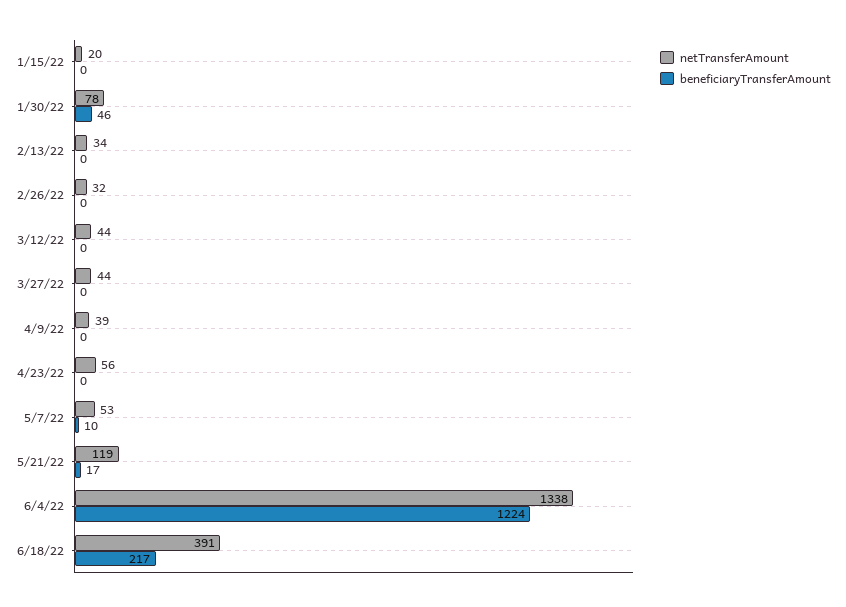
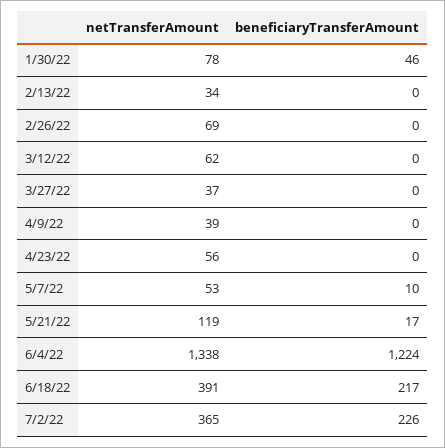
netTransferAmount, 1/15/22: 20 -> none
beneficiaryTransferAmount, 1/15/22: 0 -> none
netTransferAmount, 2/26/22: 32 -> 69
netTransferAmount, 3/12/22: 44 -> 62
netTransferAmount, 3/27/22: 44 -> 37
netTransferAmount, 7/2/22: none -> 365
beneficiaryTransferAmount, 7/2/22: none -> 226

